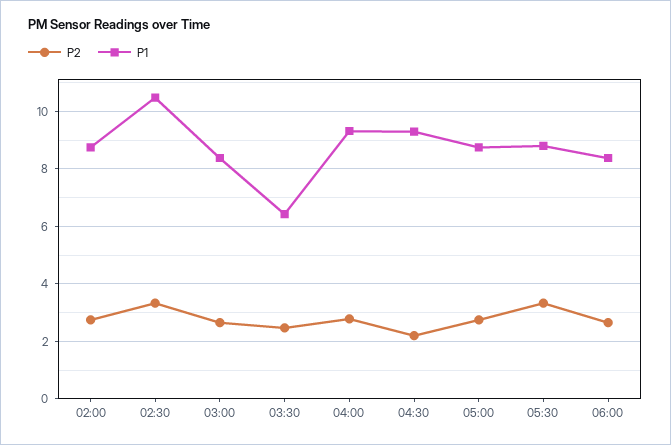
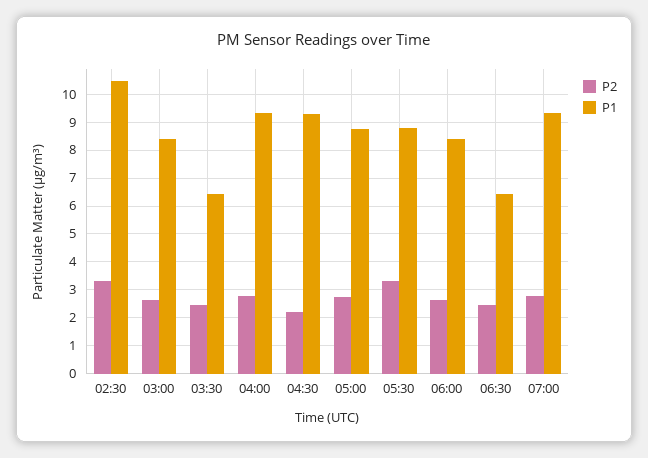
P2, 02:00: 2.75 -> none
P1, 02:00: 8.75 -> none
P2, 06:30: none -> 2.5
P1, 06:30: none -> 6.5
P2, 07:00: none -> 2.75
P1, 07:00: none -> 9.25

